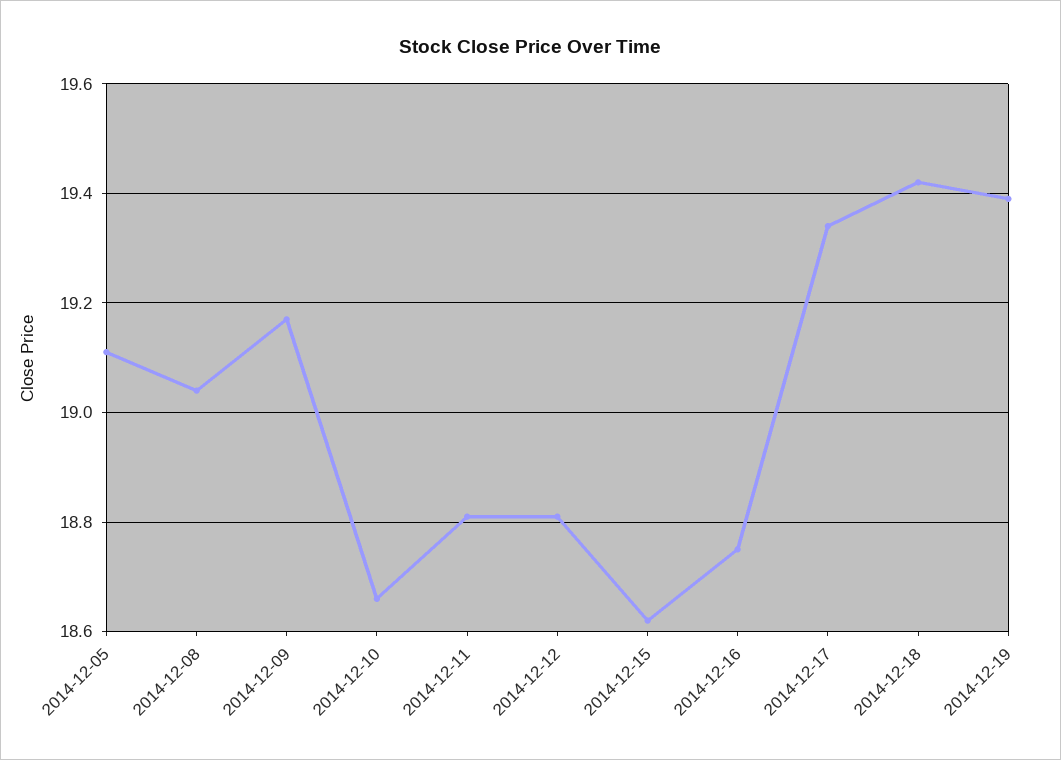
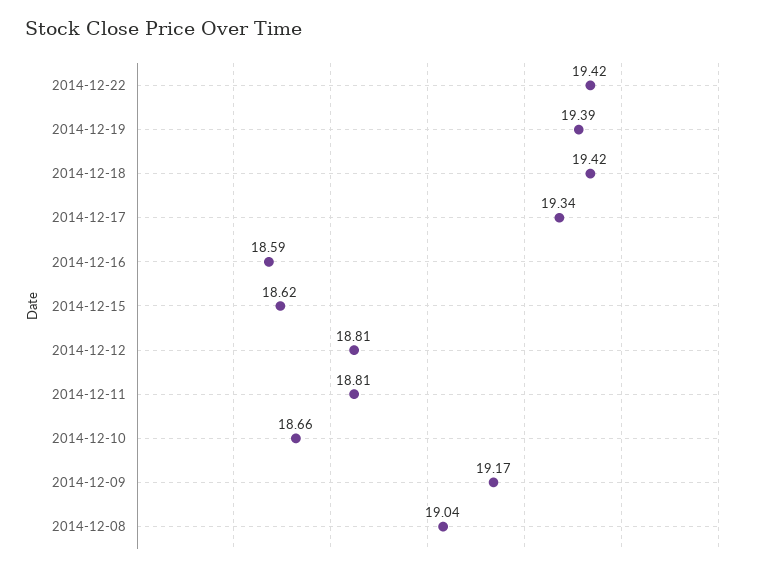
2014-12-05: 19.1 -> none
2014-12-16: 18.75 -> 18.59
2014-12-22: none -> 19.42

